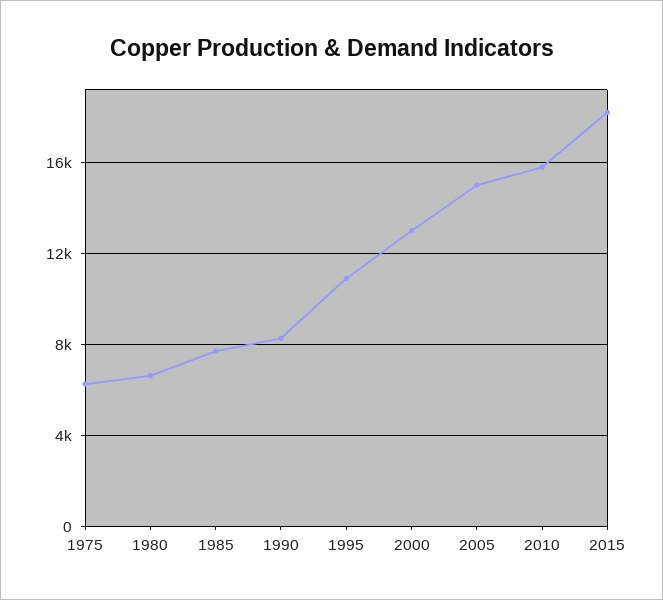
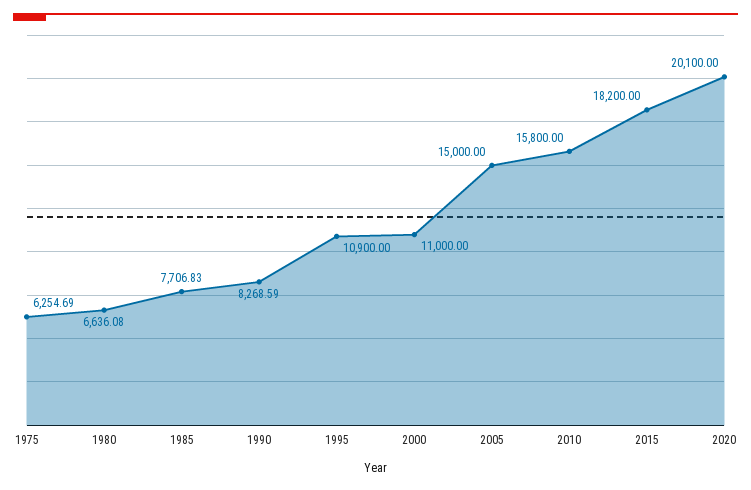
2000: 13000 -> 11000
2020: none -> 20100

